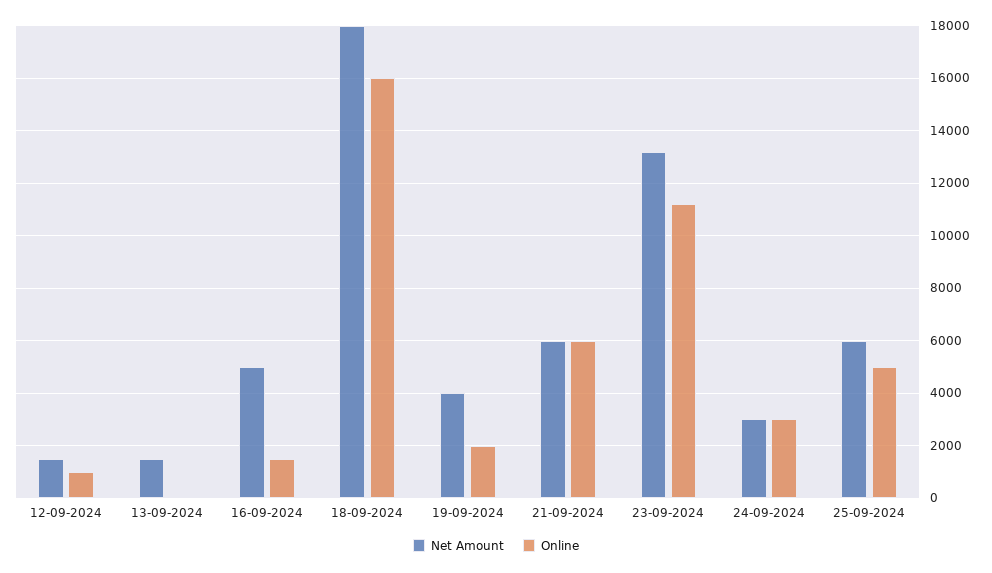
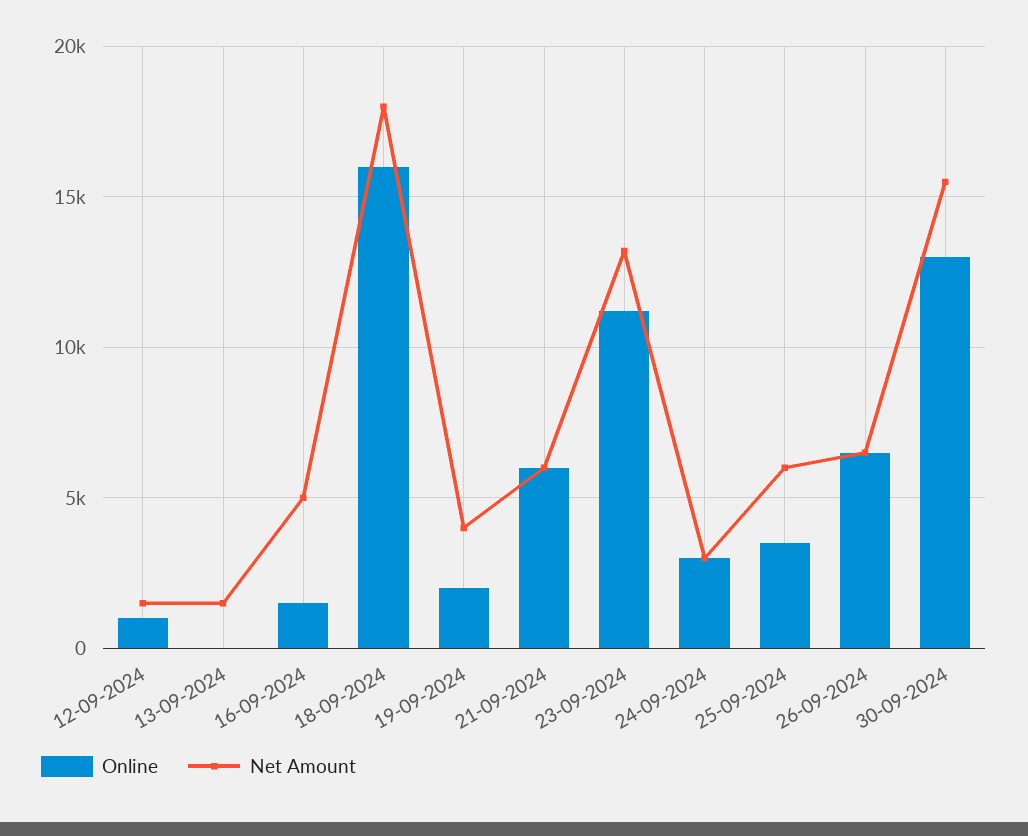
Online, 25-09-2024: 5000 -> 3500
Online, 26-09-2024: none -> 6500
Net Amount, 26-09-2024: none -> 6500
Online, 30-09-2024: none -> 13000
Net Amount, 30-09-2024: none -> 15500

